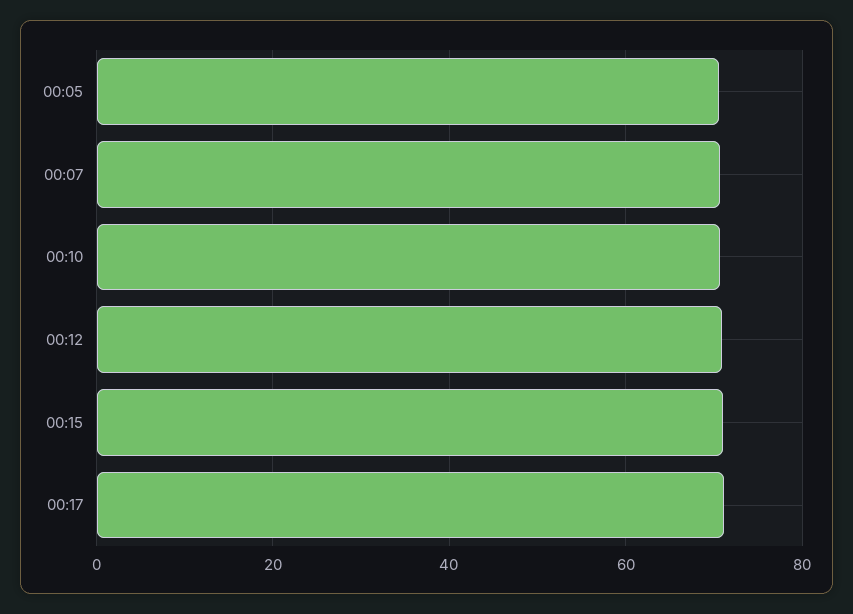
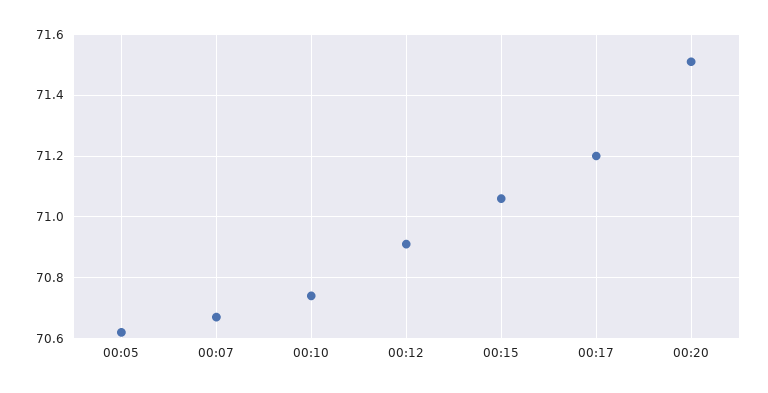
00:20: none -> 71.5

